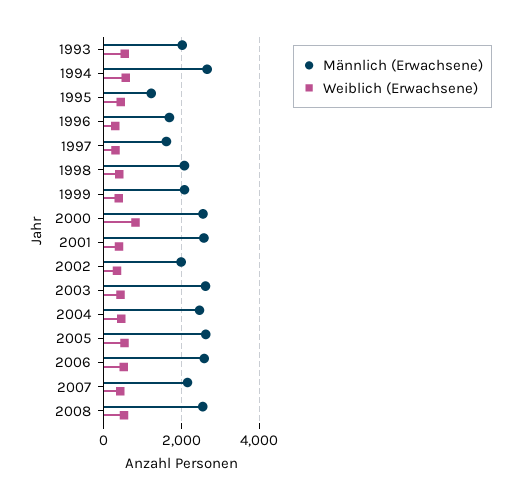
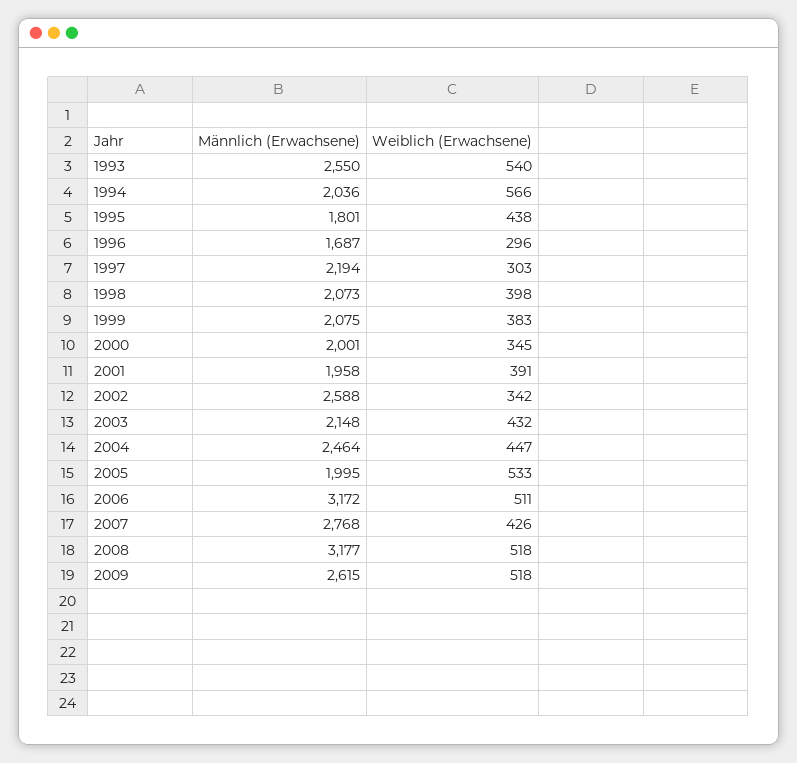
Männlich (Erwachsene), 1993: 2000 -> 2550
Männlich (Erwachsene), 1994: 2600 -> 2036
Männlich (Erwachsene), 1995: 1200 -> 1801
Männlich (Erwachsene), 1997: 1600 -> 2194
Männlich (Erwachsene), 2000: 2600 -> 2001
Weiblich (Erwachsene), 2000: 800 -> 345
Männlich (Erwachsene), 2001: 2600 -> 1958
Männlich (Erwachsene), 2002: 2000 -> 2588
Männlich (Erwachsene), 2003: 2600 -> 2148
Männlich (Erwachsene), 2005: 2600 -> 1995
Männlich (Erwachsene), 2006: 2600 -> 3172
Männlich (Erwachsene), 2007: 2200 -> 2768
Männlich (Erwachsene), 2008: 2600 -> 3177
Männlich (Erwachsene), 2009: none -> 2615
Weiblich (Erwachsene), 2009: none -> 518

